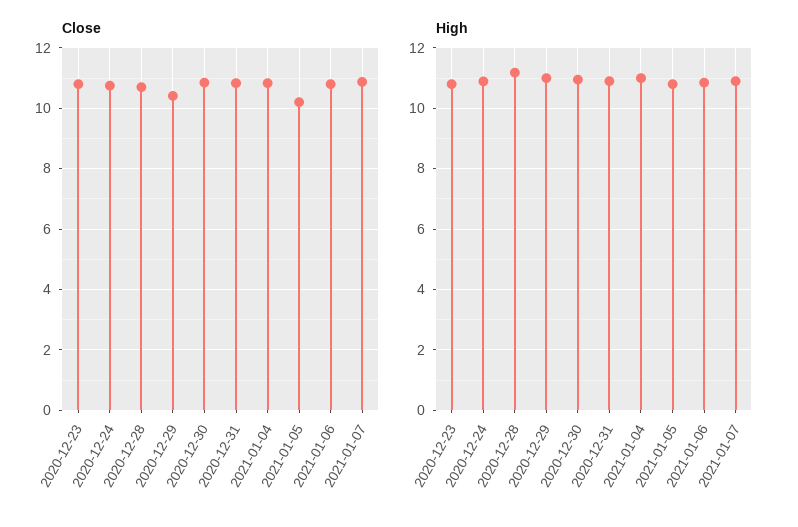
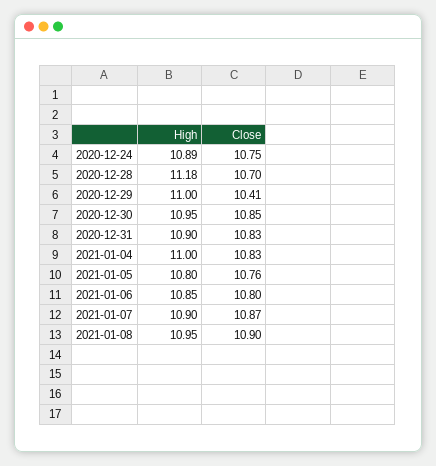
Close, 2020-12-23: 10.8 -> none
Close, 2021-01-05: 10.2 -> 10.76
High, 2020-12-23: 10.8 -> none
High, 2021-01-08: none -> 10.95
Close, 2021-01-08: none -> 10.9

